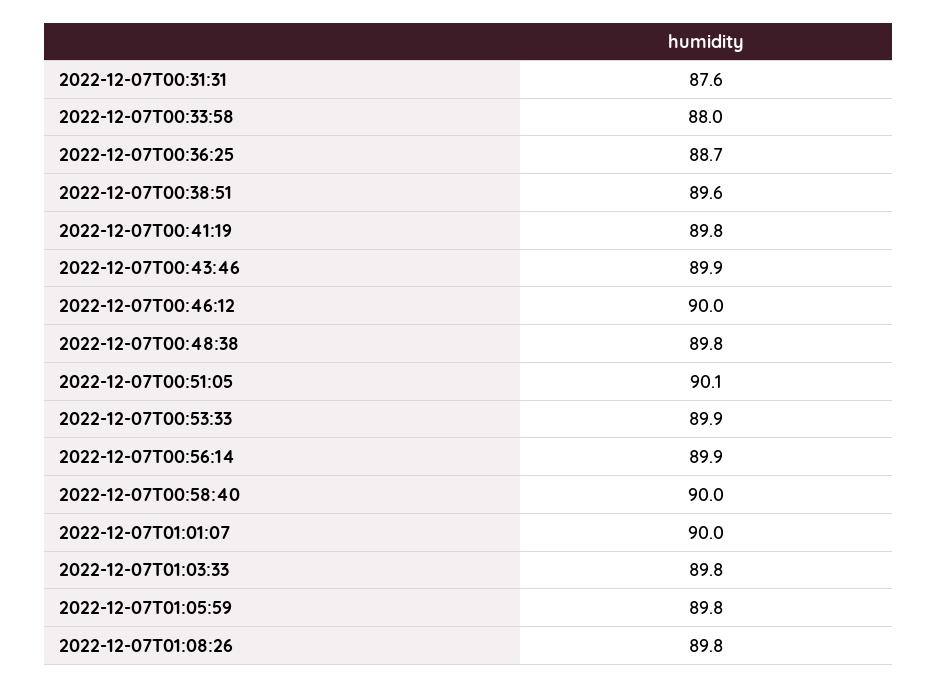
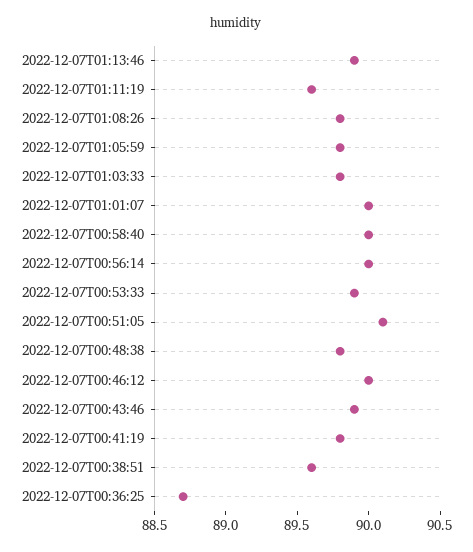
2022-12-07T00:31:31: 87.6 -> none
2022-12-07T00:33:58: 88 -> none
2022-12-07T00:56:14: 89.9 -> 90
2022-12-07T01:13:46: none -> 89.9
2022-12-07T01:11:19: none -> 89.6

